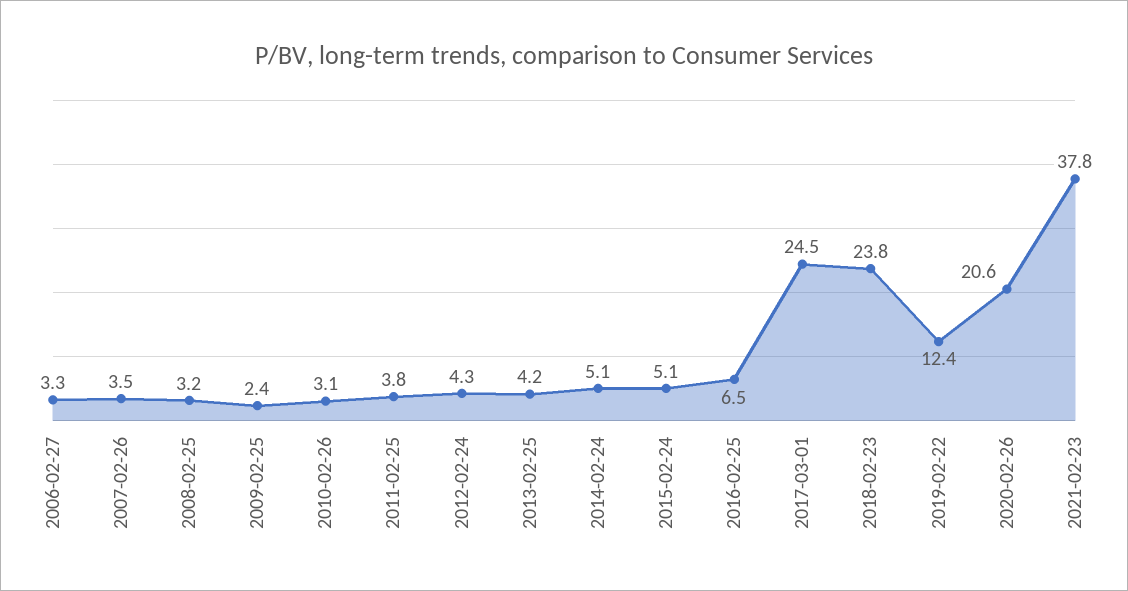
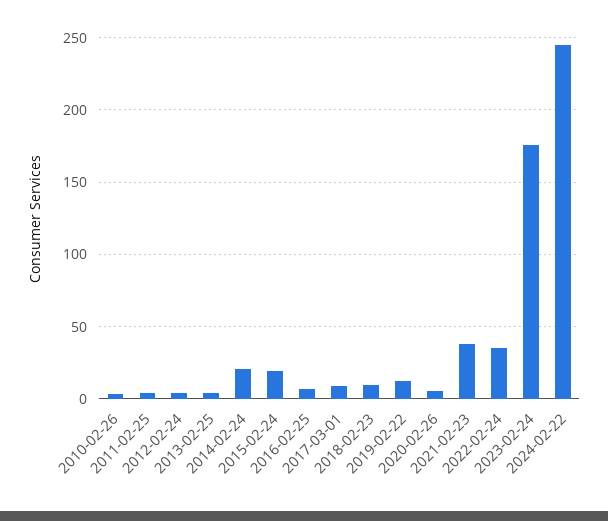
2006-02-27: 3.3 -> none
2007-02-26: 3.5 -> none
2008-02-25: 3.2 -> none
2009-02-25: 2.4 -> none
2014-02-24: 5.1 -> 20
2015-02-24: 5.1 -> 20
2017-03-01: 24.5 -> 10
2018-02-23: 23.8 -> 10
2020-02-26: 20.6 -> 5
2022-02-24: none -> 35
2023-02-24: none -> 175
2024-02-22: none -> 245

